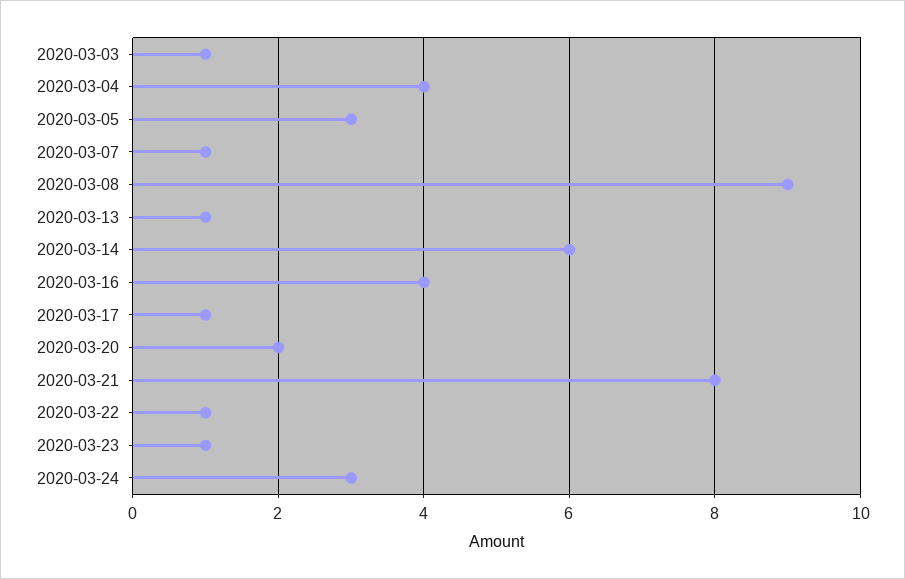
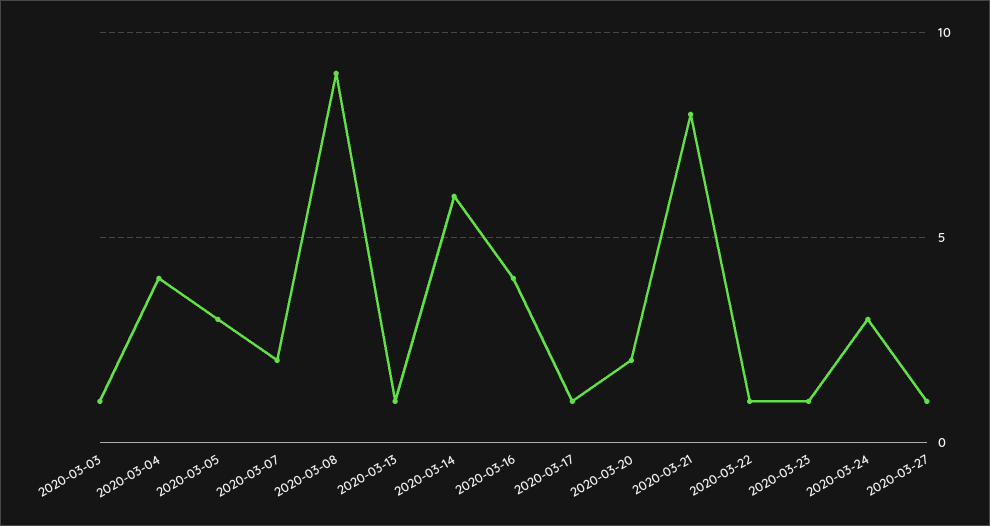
2020-03-07: 1 -> 2
2020-03-27: none -> 1

